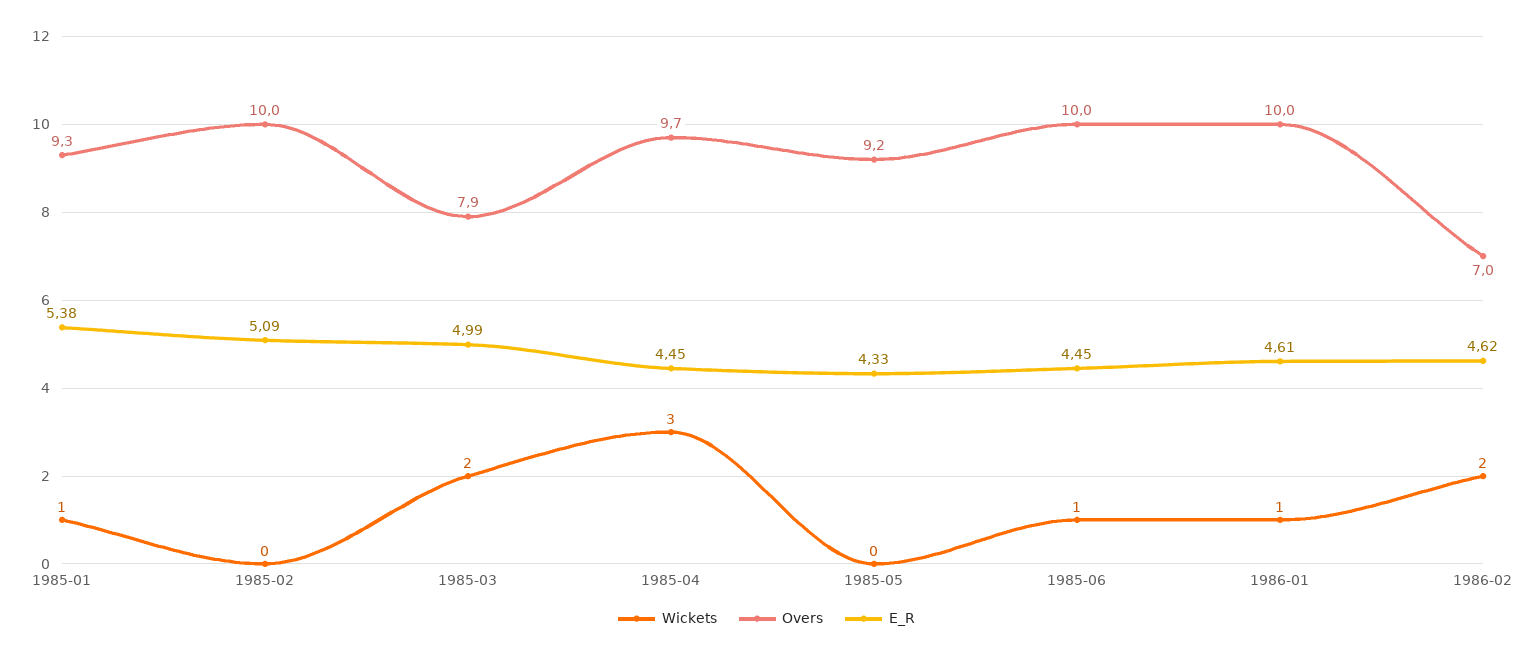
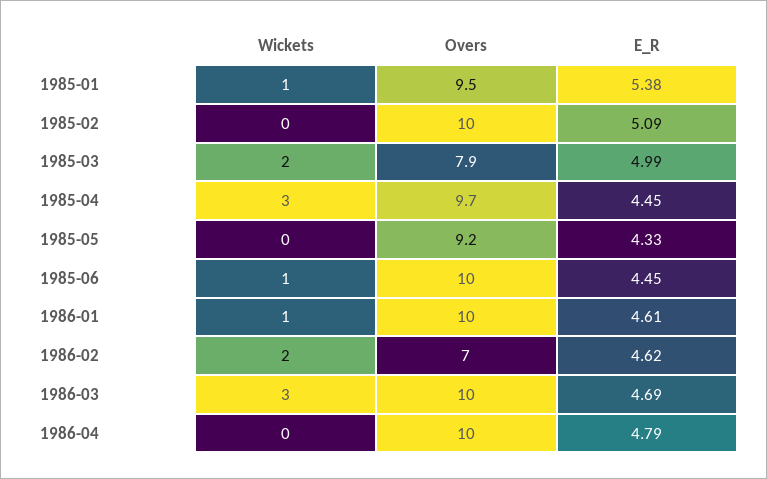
Overs, 1985-01: 9.3 -> 9.5
Wickets, 1986-03: none -> 3
Overs, 1986-03: none -> 10
E_R, 1986-03: none -> 4.69
Wickets, 1986-04: none -> 0
Overs, 1986-04: none -> 10
E_R, 1986-04: none -> 4.79

